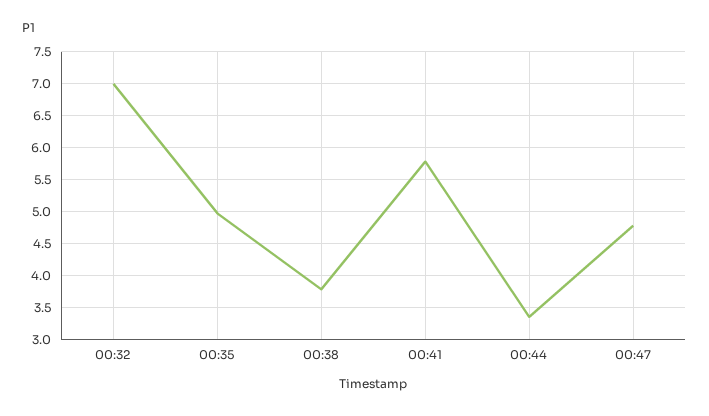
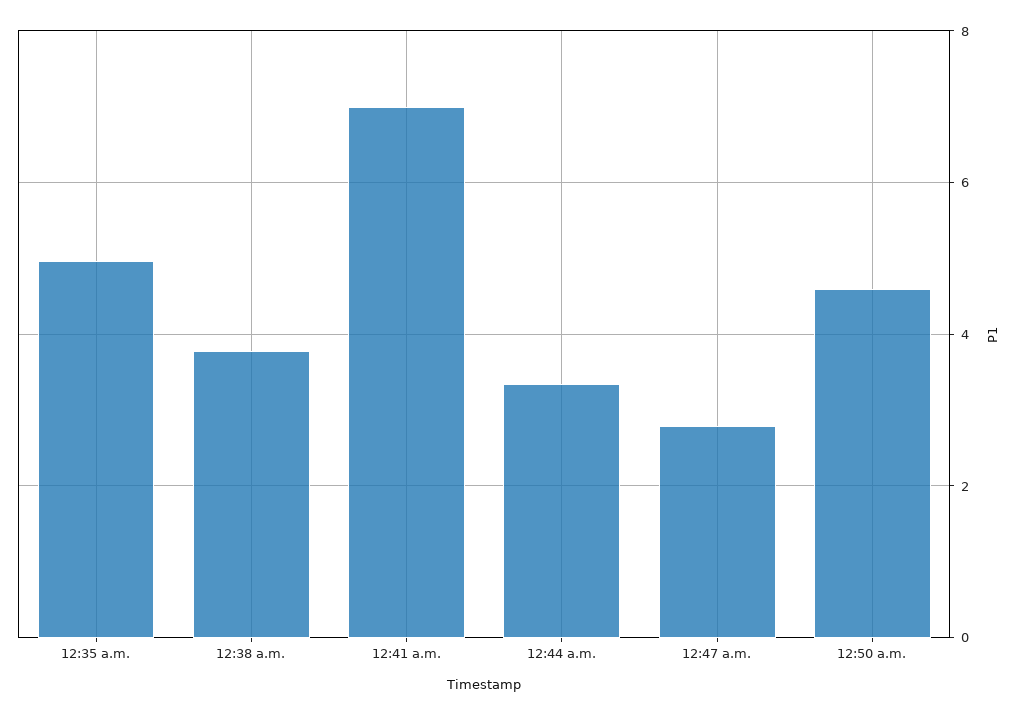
00:32: 7 -> none
00:41: 5.8 -> 7
00:47: 4.8 -> 2.8
12:50 a.m.: none -> 4.6

